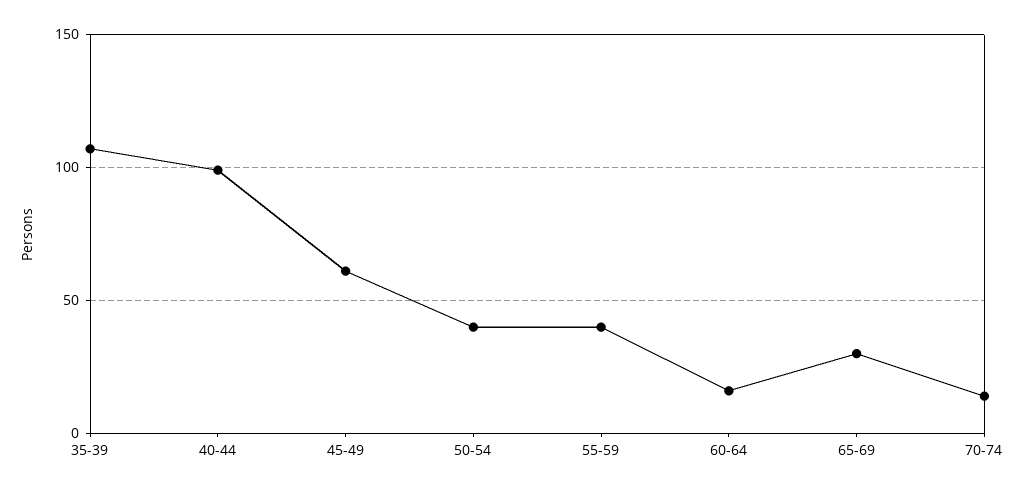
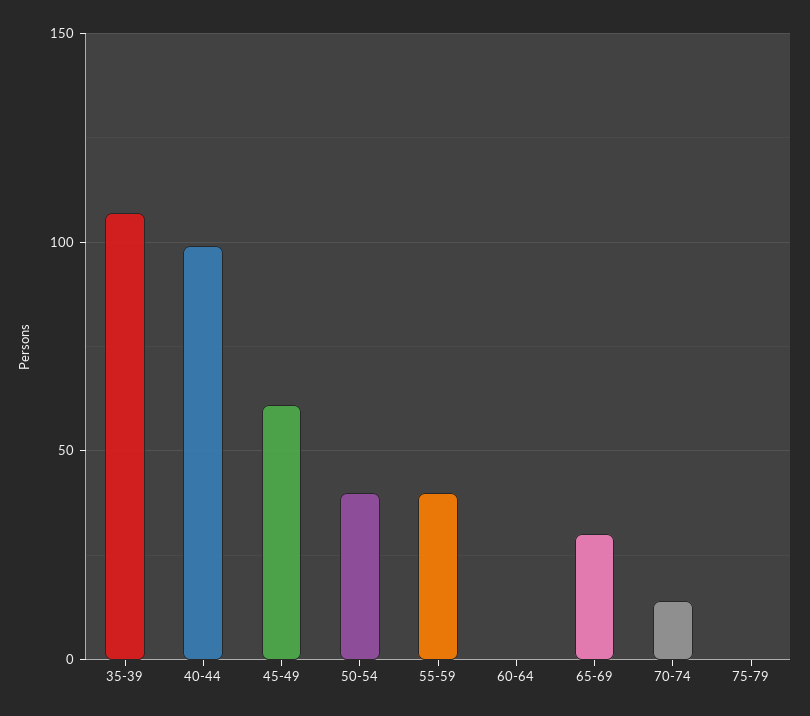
60-64: 15 -> 0
75-79: none -> 0

